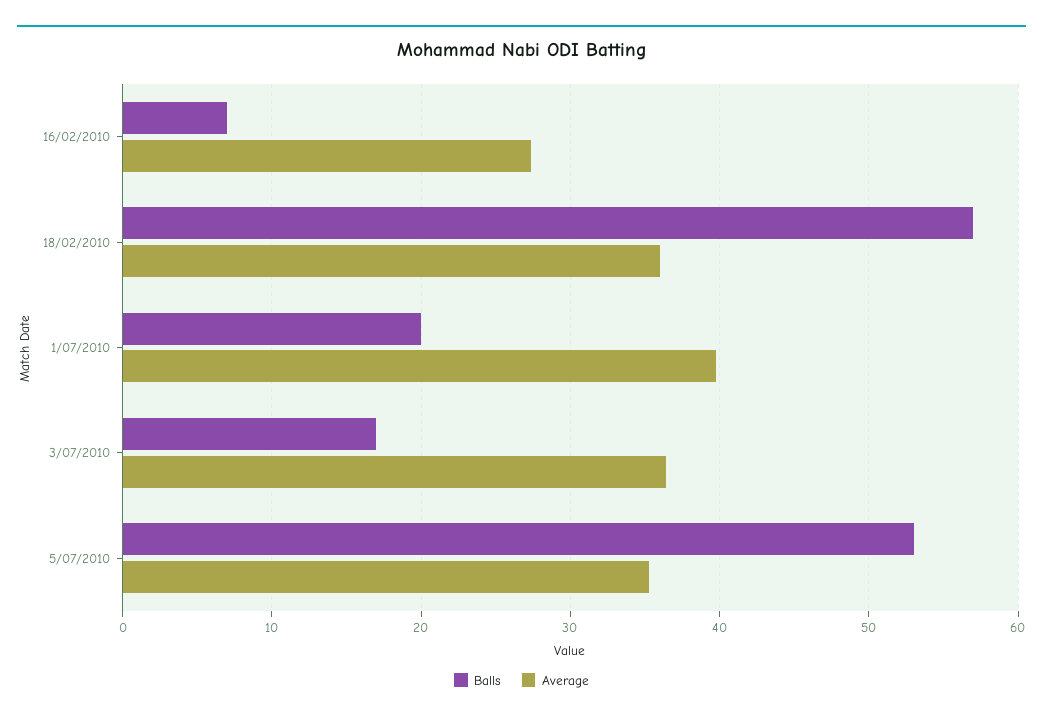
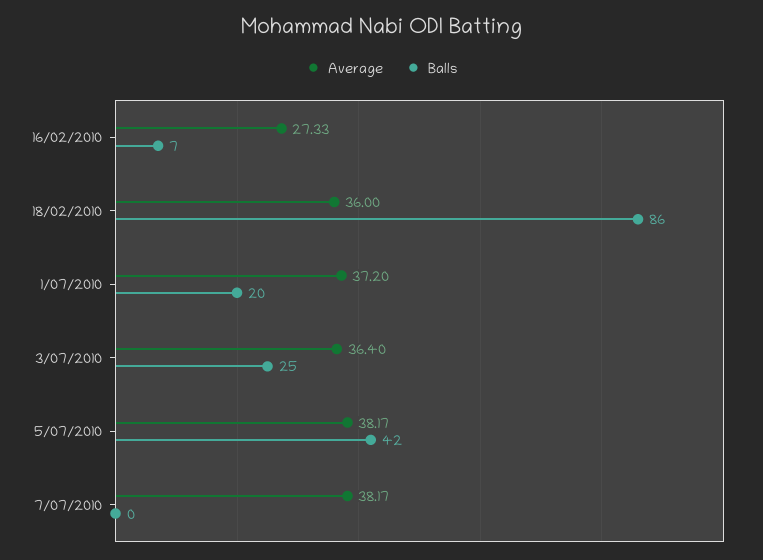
Balls, 18/02/2010: 57 -> 86
Average, 1/07/2010: 40 -> 37.2
Balls, 3/07/2010: 17 -> 25
Balls, 5/07/2010: 53 -> 42
Average, 5/07/2010: 35 -> 38.17
Average, 7/07/2010: none -> 38.17
Balls, 7/07/2010: none -> 0

